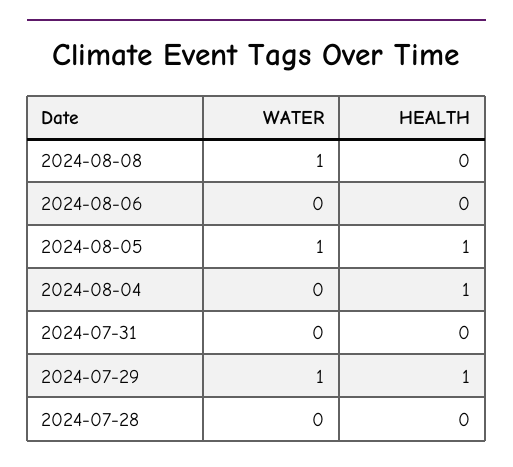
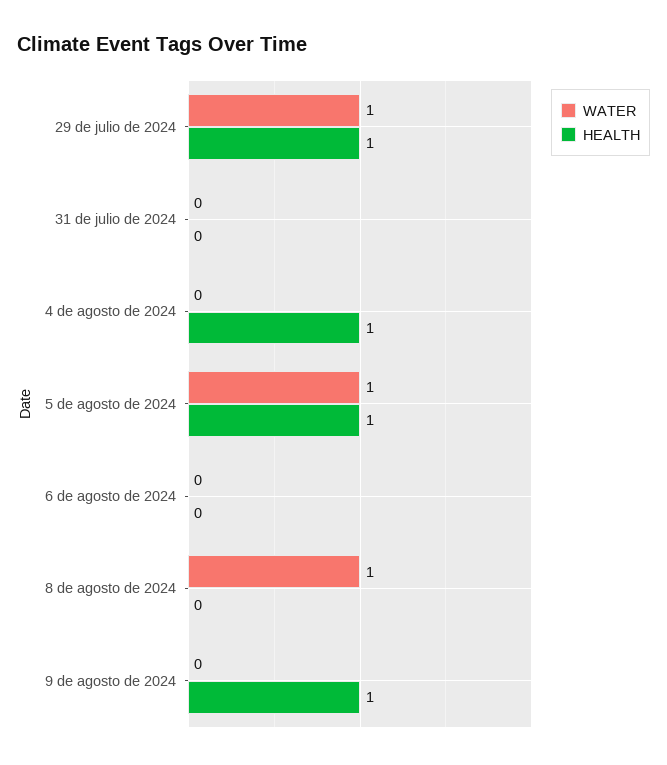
WATER, 2024-07-28: 0 -> none
HEALTH, 2024-07-28: 0 -> none
WATER, 9 de agosto de 2024: none -> 0
HEALTH, 9 de agosto de 2024: none -> 1

